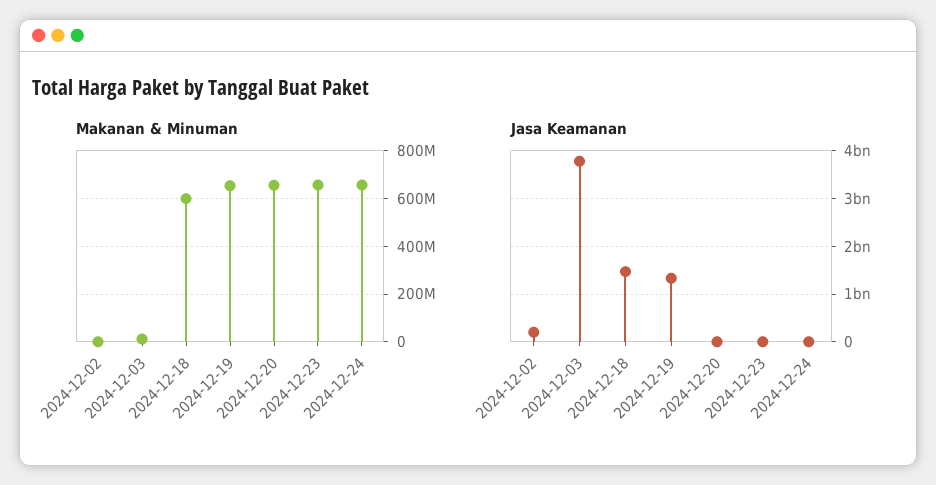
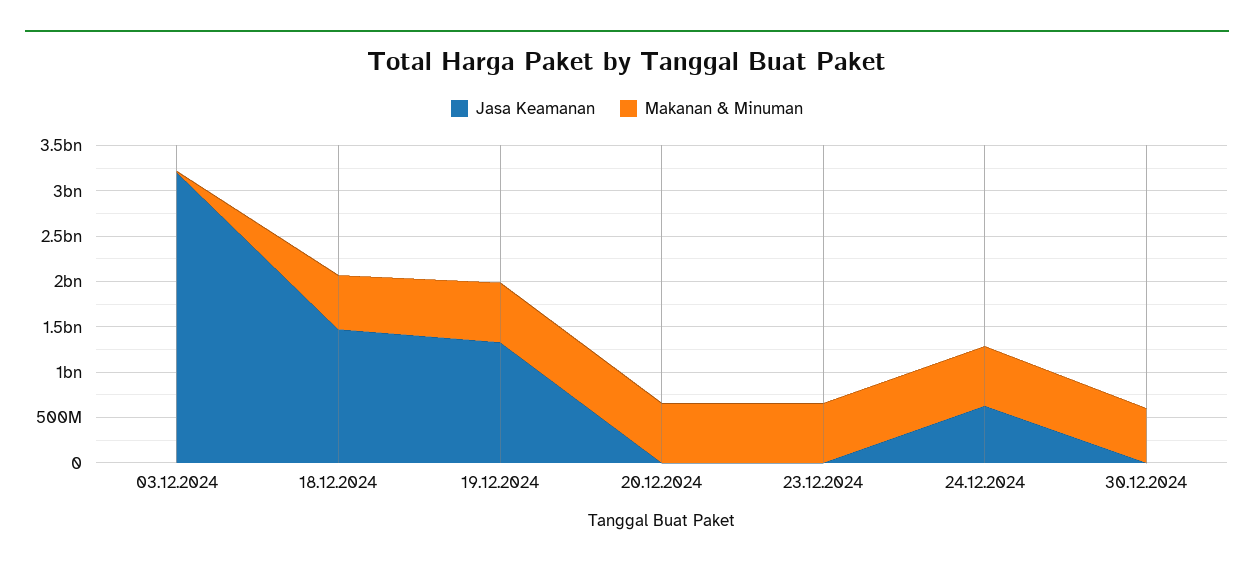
Makanan & Minuman, 2024-12-02: 0 -> none
Jasa Keamanan, 2024-12-02: 200000000 -> none
Jasa Keamanan, 2024-12-03: 3800000000 -> 3200000000
Jasa Keamanan, 2024-12-24: 0 -> 600000000
Jasa Keamanan, 30.12.2024: none -> 0
Makanan & Minuman, 30.12.2024: none -> 600000000

